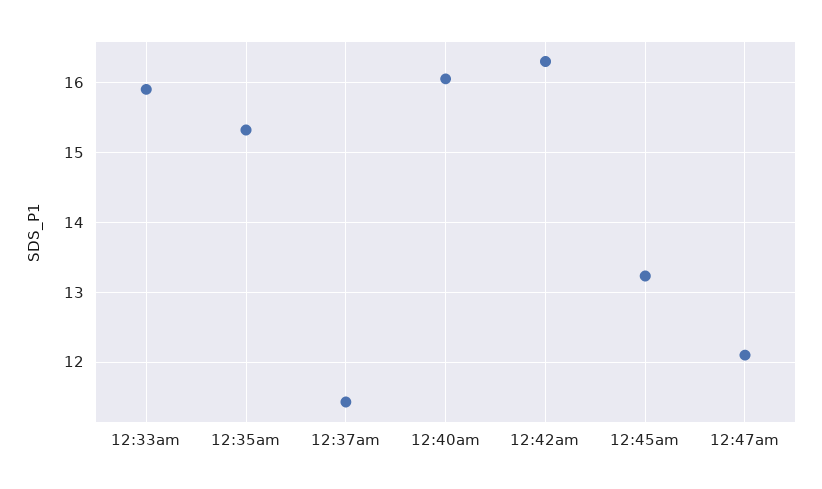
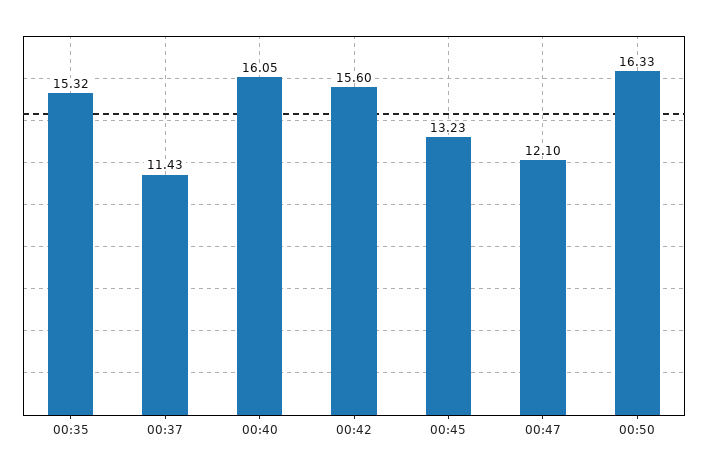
12:33am: 15.9 -> none
12:42am: 16.3 -> 15.6
00:50: none -> 16.33

